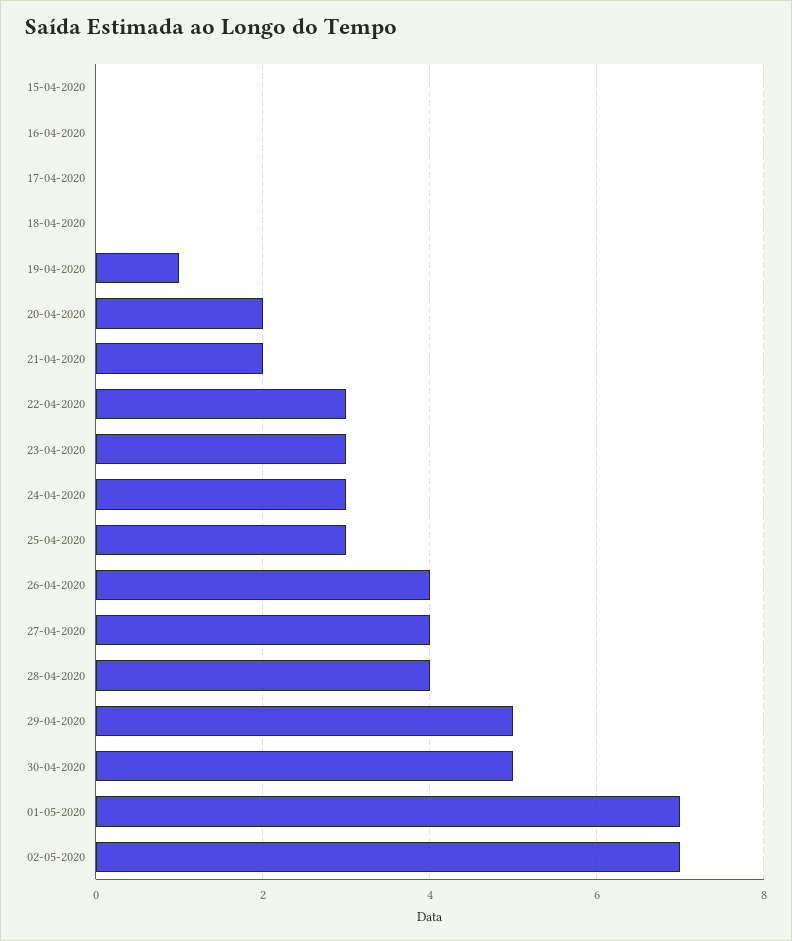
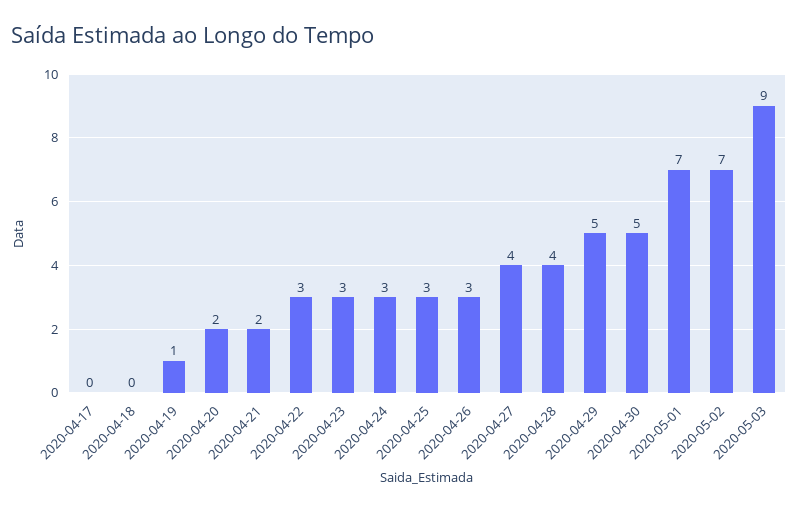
15-04-2020: 0 -> none
16-04-2020: 0 -> none
26-04-2020: 4 -> 3
2020-05-03: none -> 9

